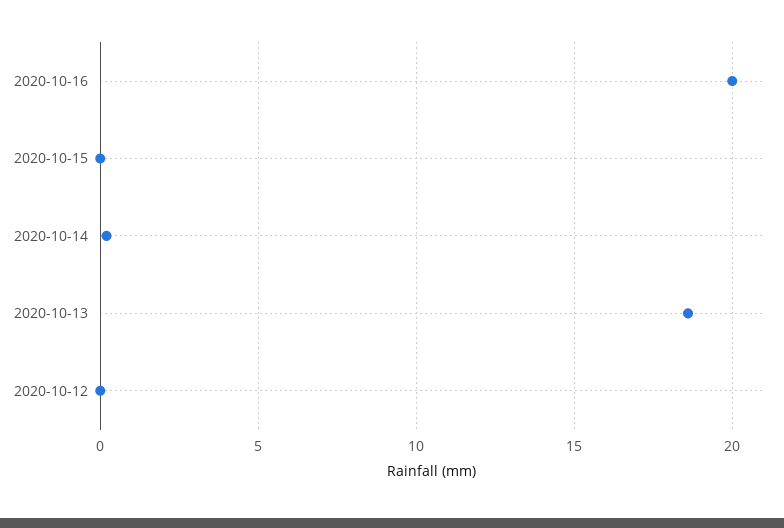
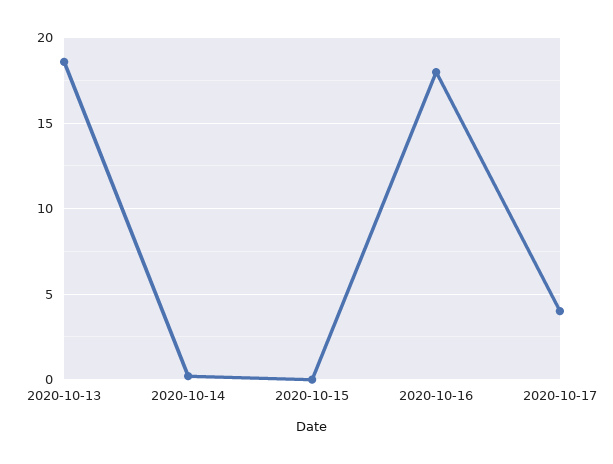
2020-10-16: 20 -> 18
2020-10-12: 0 -> none
2020-10-17: none -> 4

